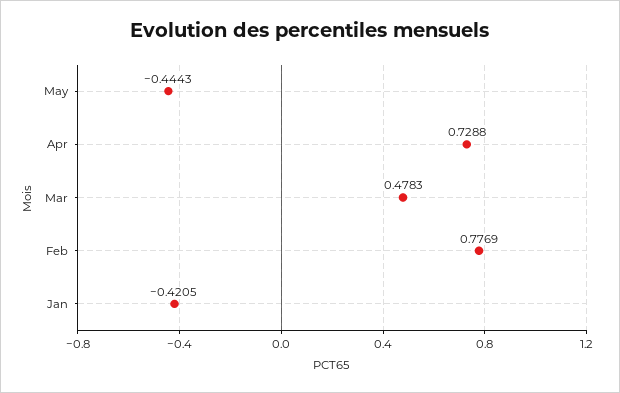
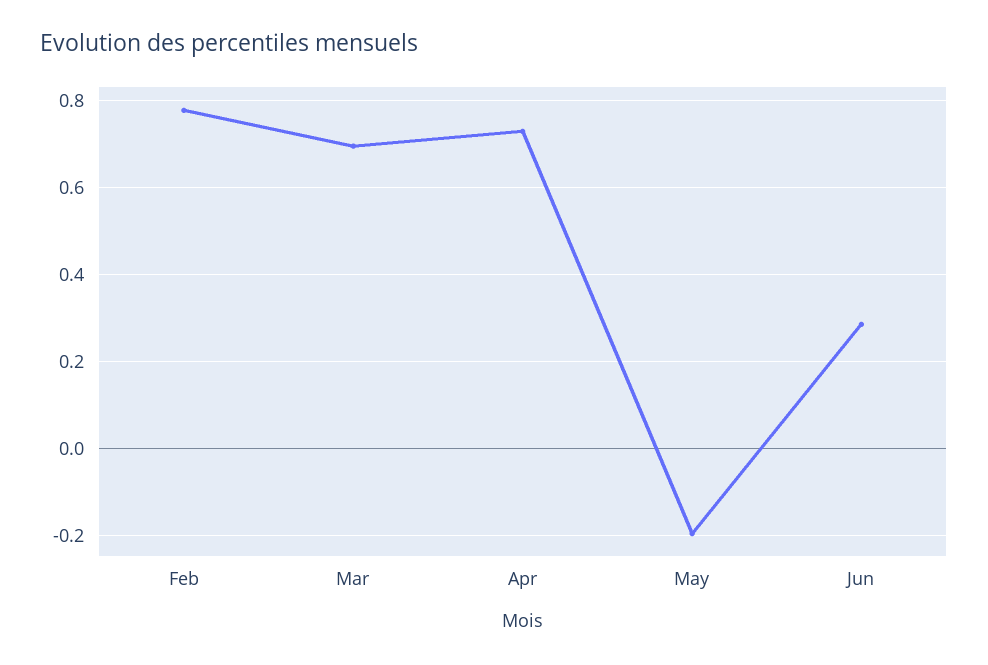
May: -0.4443 -> -0.2
Mar: 0.4783 -> 0.7
Jan: -0.4205 -> none
Jun: none -> 0.28

